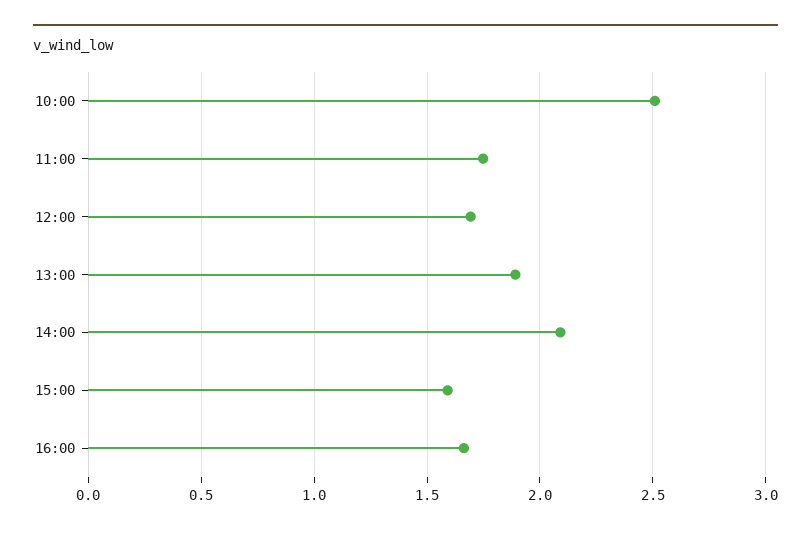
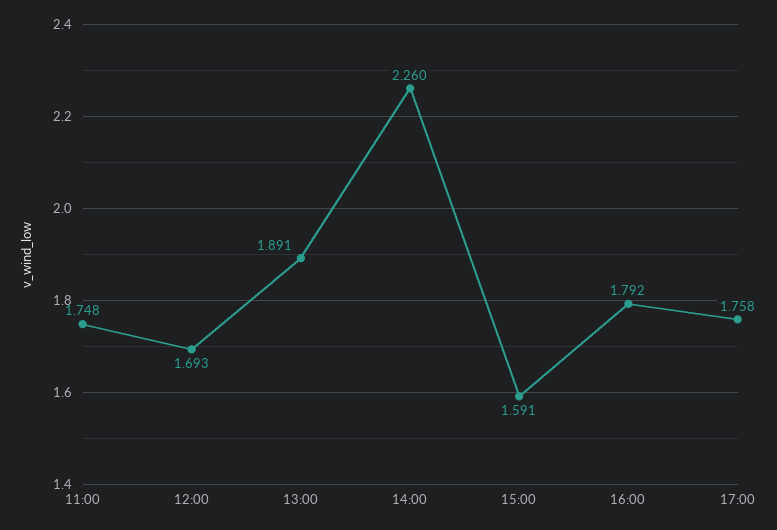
10:00: 2.5 -> none
14:00: 2.1 -> 2.26
16:00: 1.65 -> 1.792
17:00: none -> 1.758

